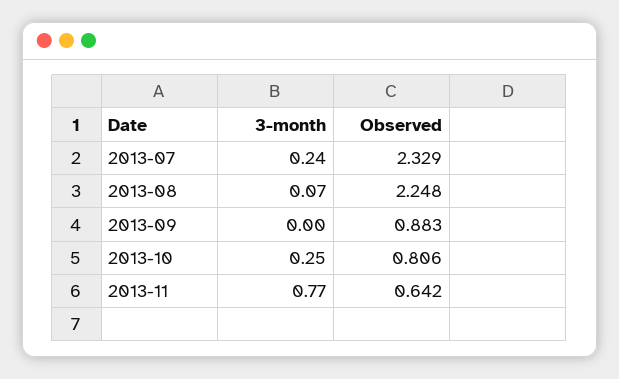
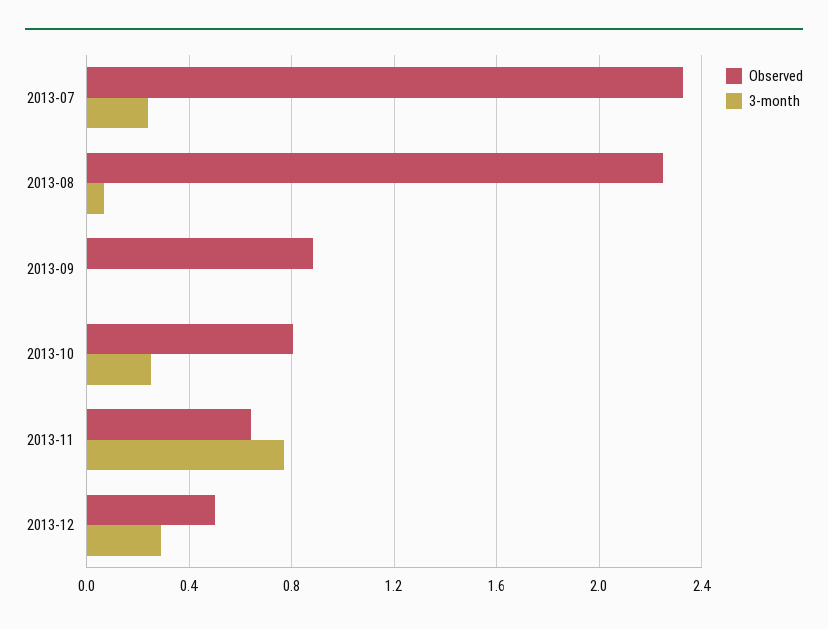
Observed, 2013-12: none -> 0.5
3-month, 2013-12: none -> 0.3

